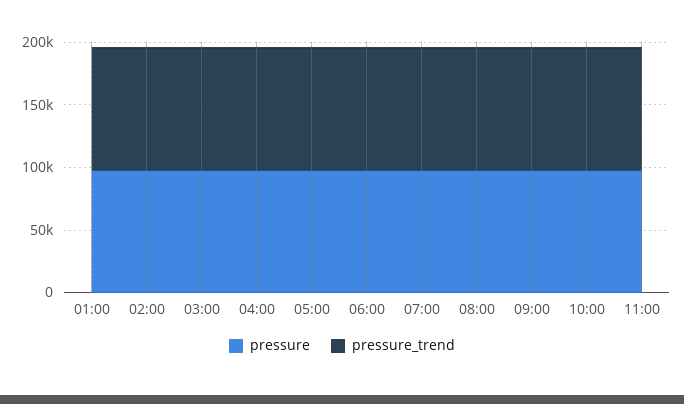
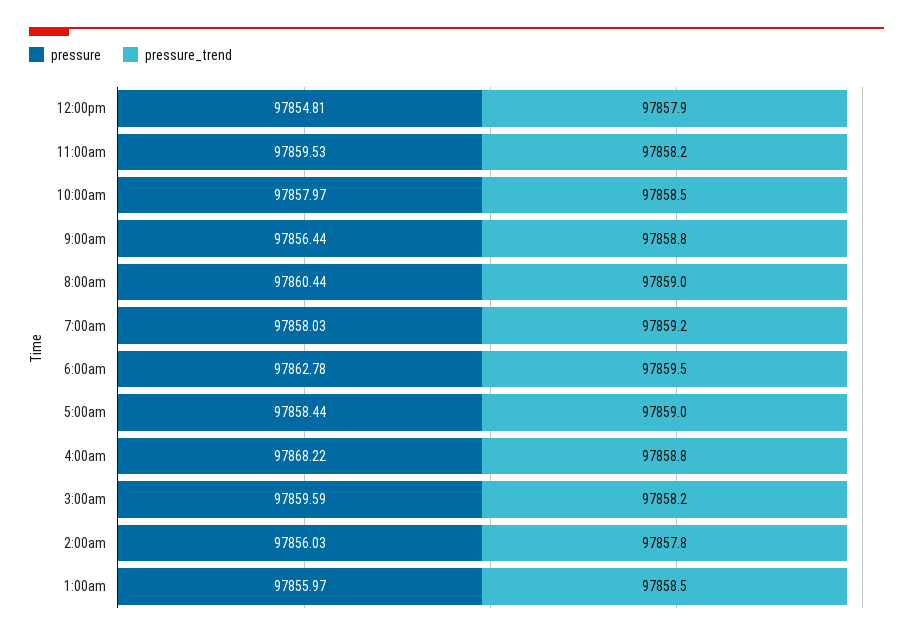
pressure, 12:00pm: none -> 97854.81
pressure_trend, 12:00pm: none -> 97857.9

